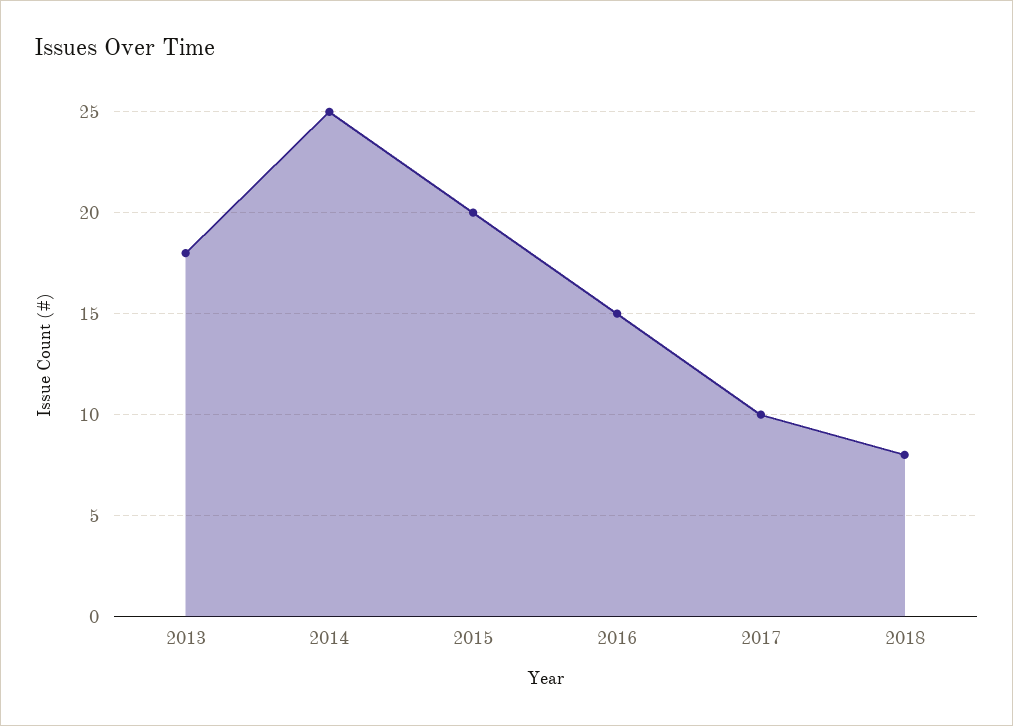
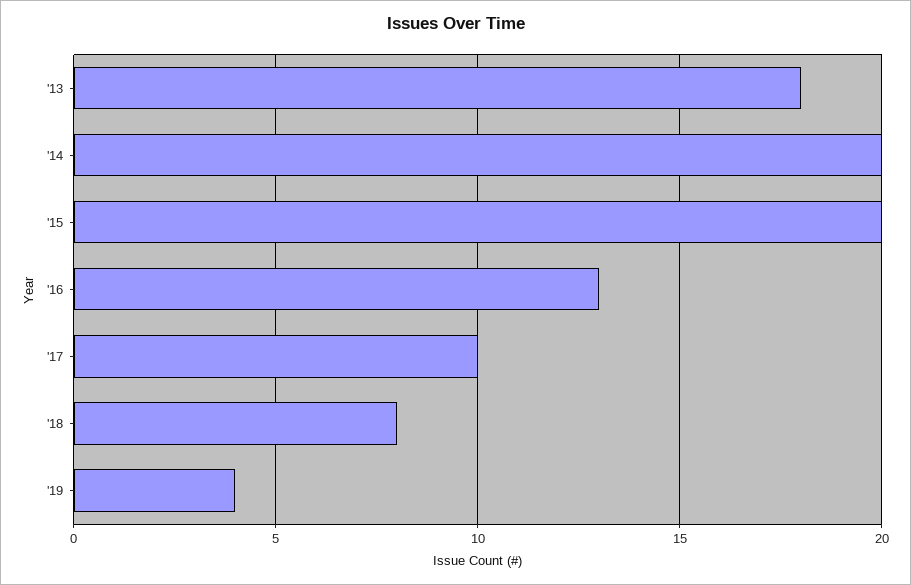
2014: 25 -> 20
2016: 15 -> 13
'19: none -> 4

